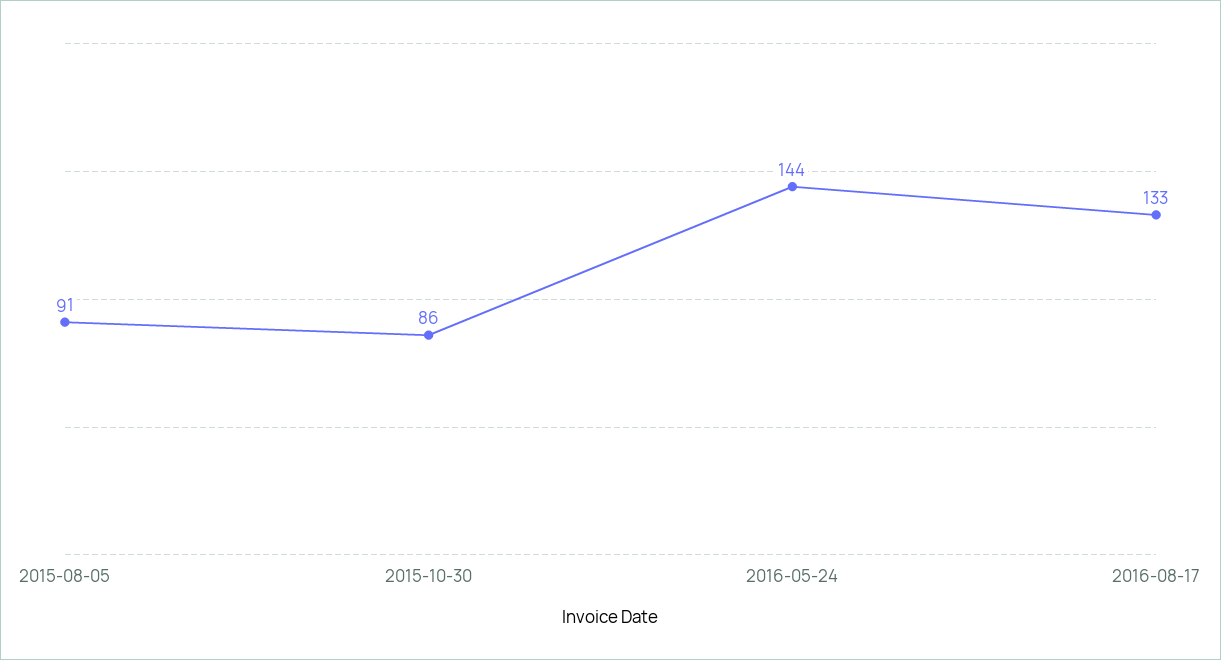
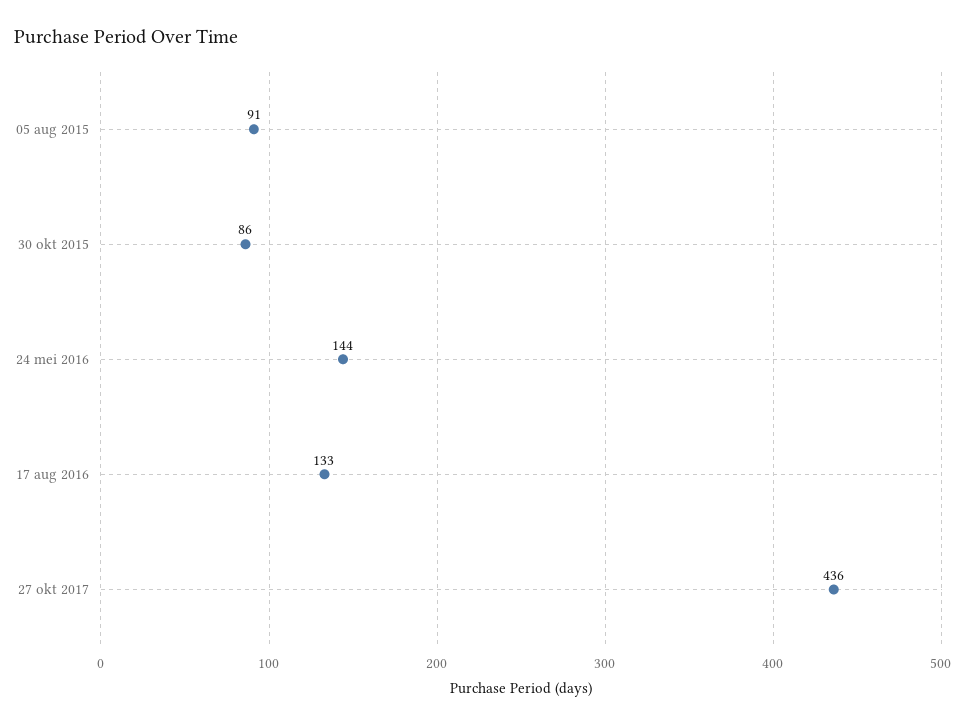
27 okt 2017: none -> 436

